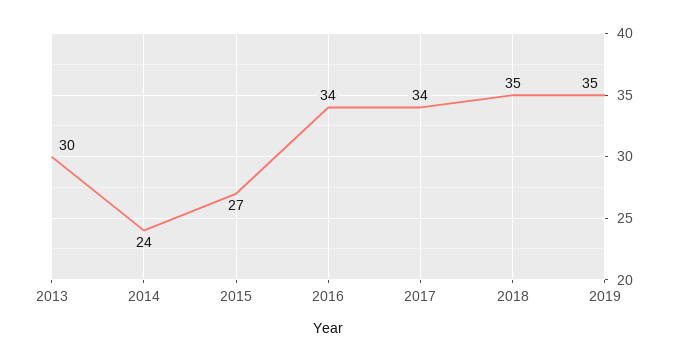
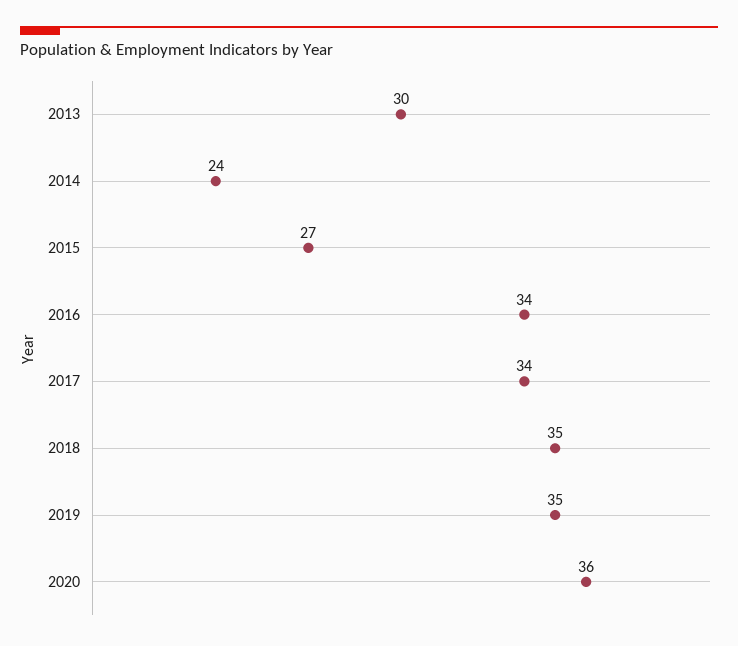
2020: none -> 36

